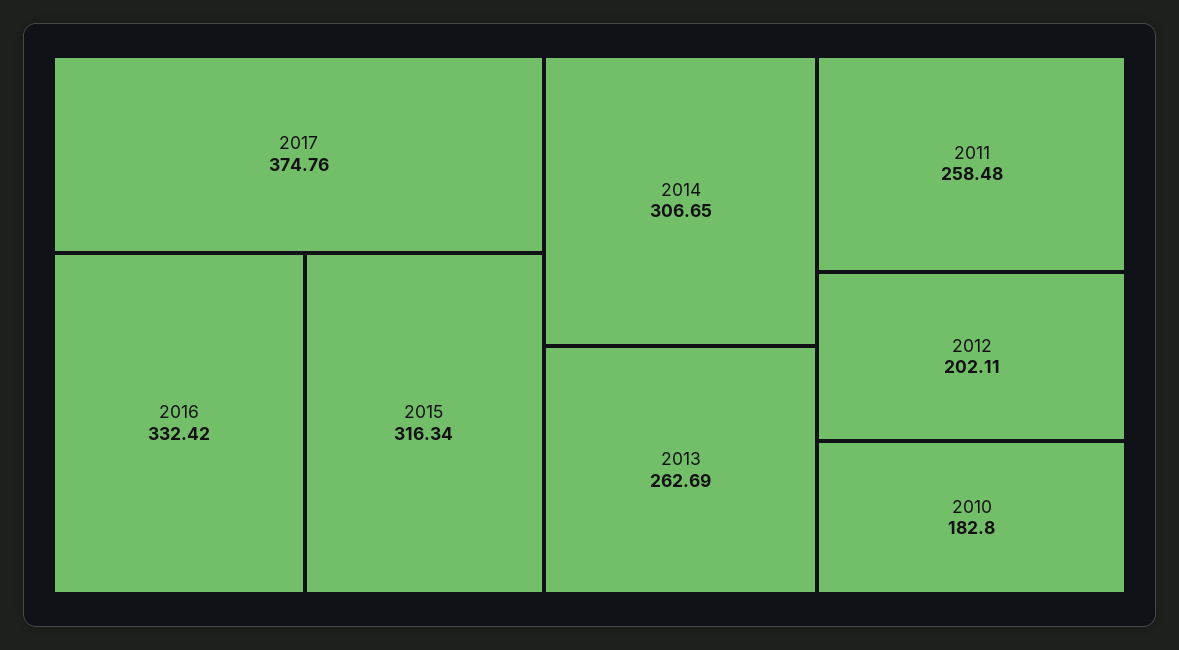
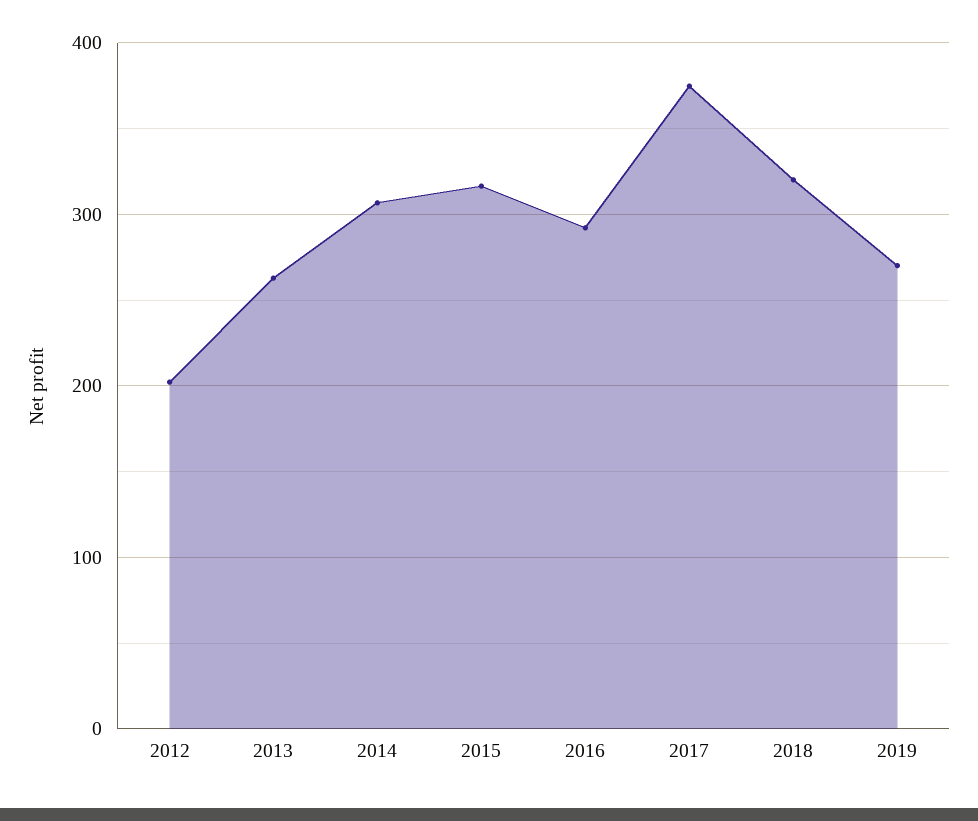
2016: 332.42 -> 290
2011: 258.48 -> none
2010: 182.8 -> none
2018: none -> 320
2019: none -> 270

